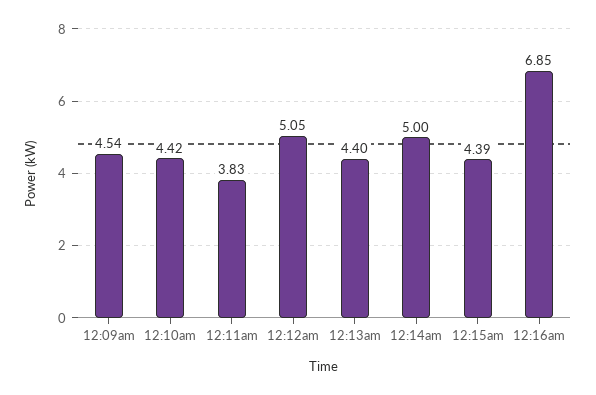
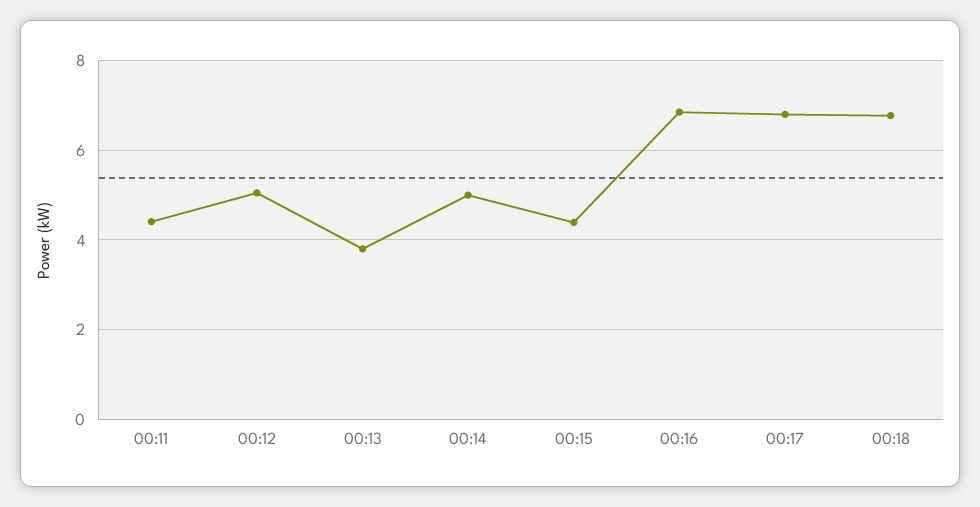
12:09am: 4.54 -> none
12:10am: 4.42 -> none
12:11am: 3.83 -> 4.4
12:13am: 4.4 -> 3.8
00:17: none -> 6.8
00:18: none -> 6.8

